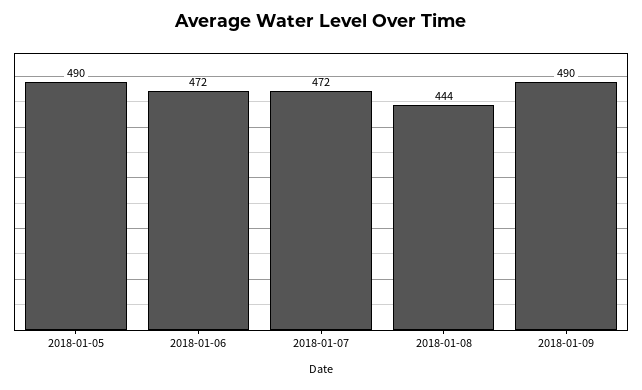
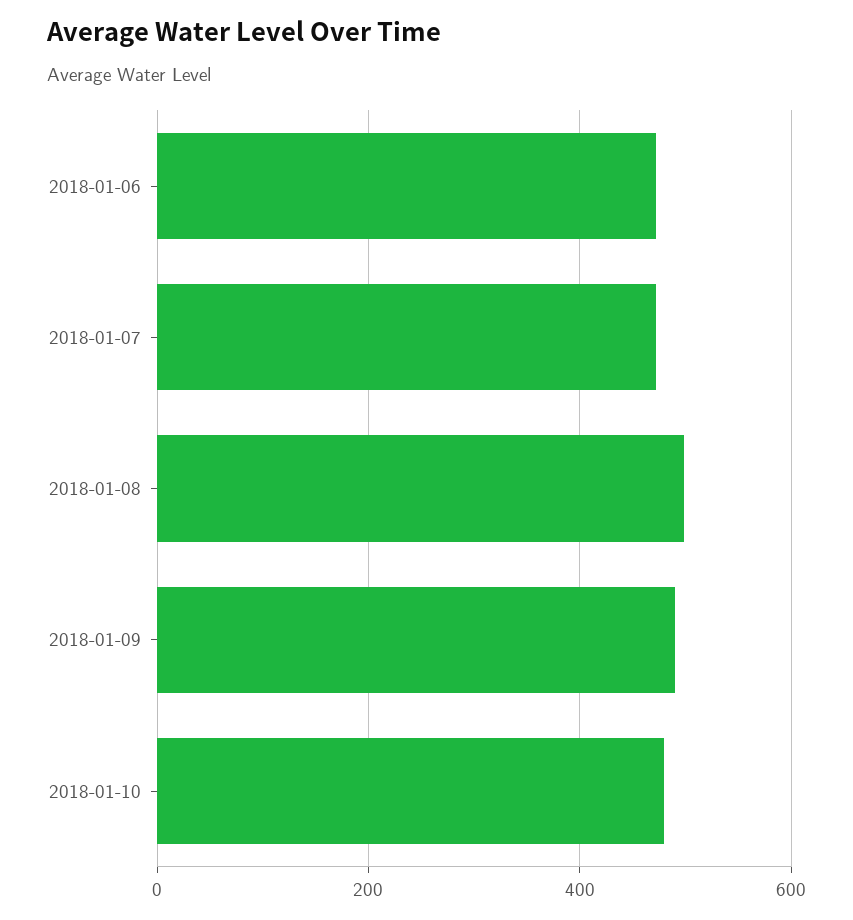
2018-01-05: 490 -> none
2018-01-08: 444 -> 500
2018-01-10: none -> 480

